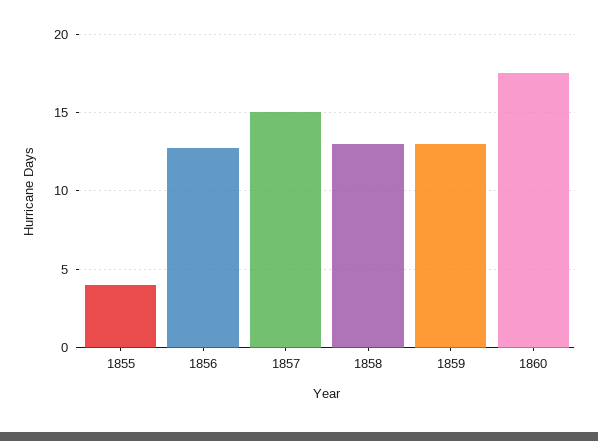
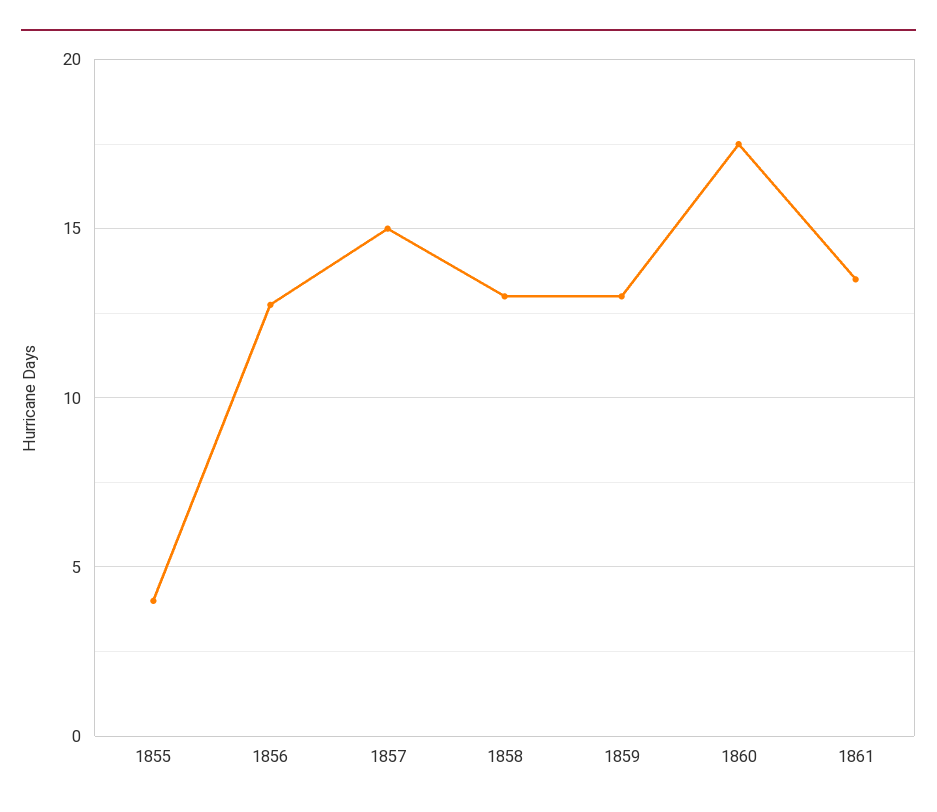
1861: none -> 13.5

